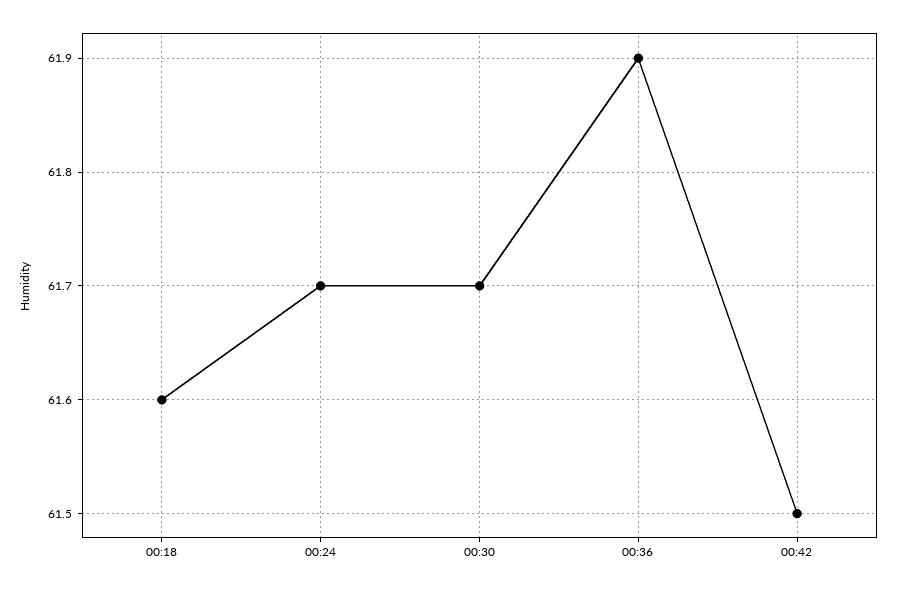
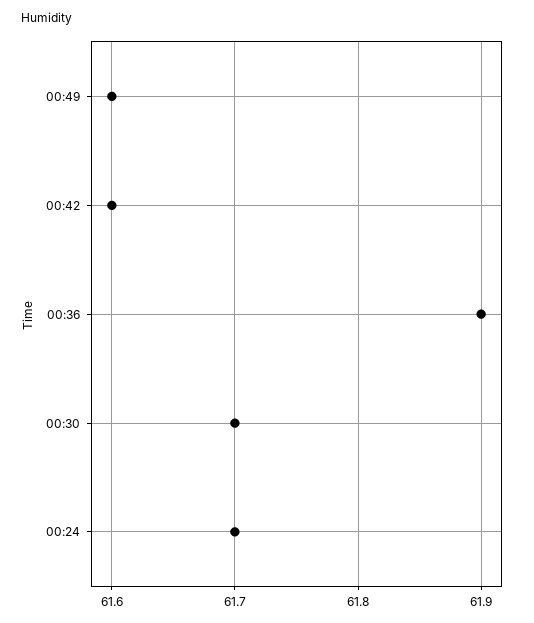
00:18: 61.6 -> none
00:42: 61.5 -> 61.6
00:49: none -> 61.6

